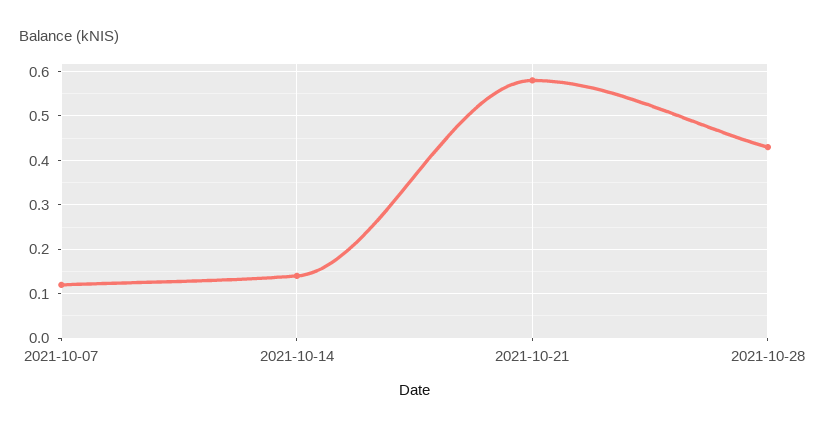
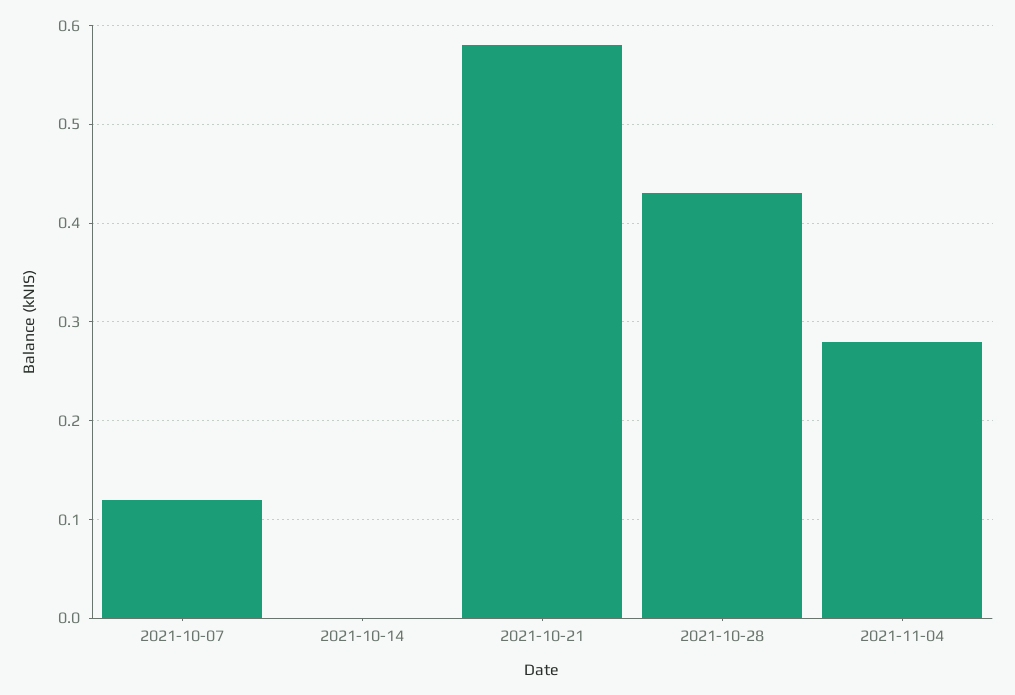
2021-10-14: 0.15 -> 0
2021-11-04: none -> 0.28

